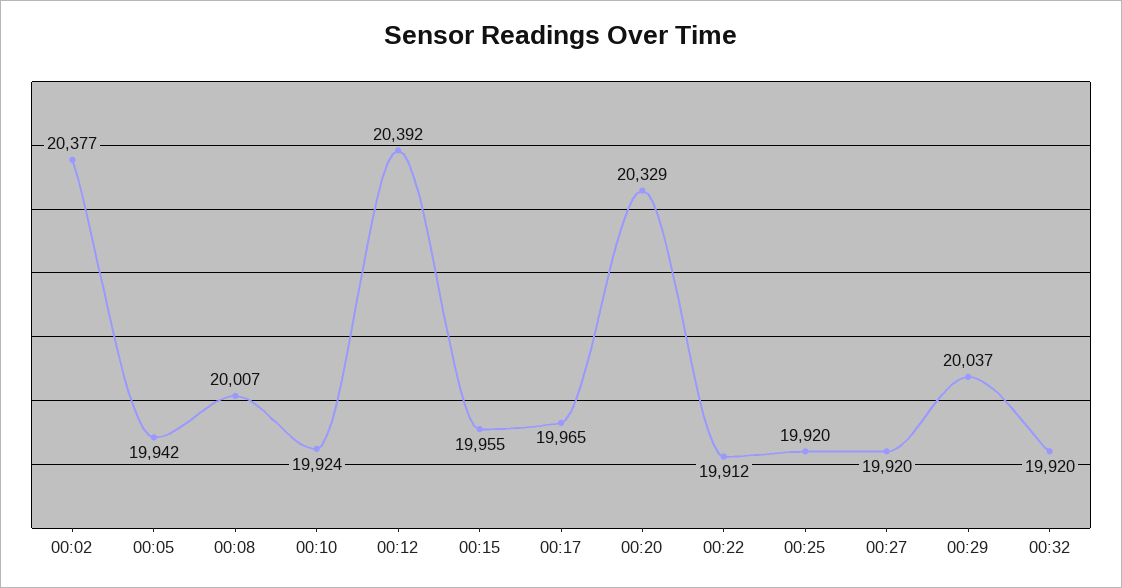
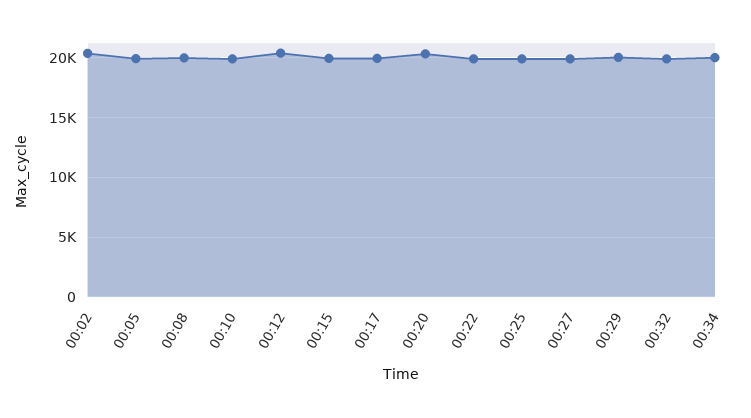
00:34: none -> 20000

